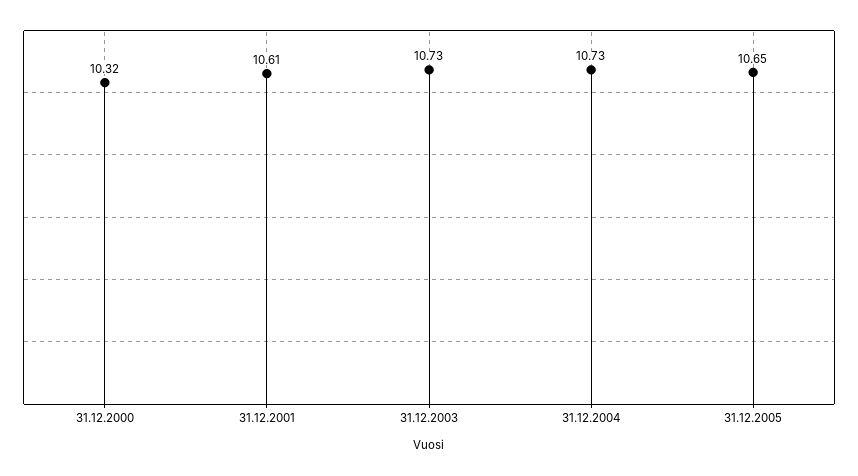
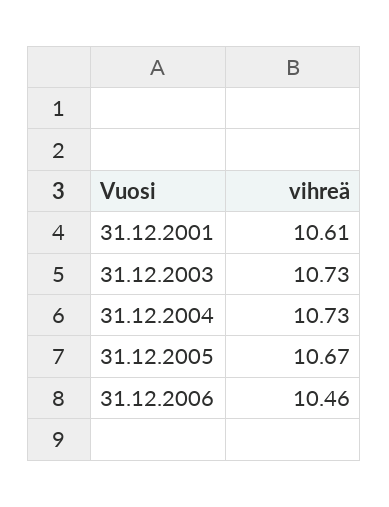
31.12.2000: 10.32 -> none
31.12.2005: 10.65 -> 10.67
31.12.2006: none -> 10.46

